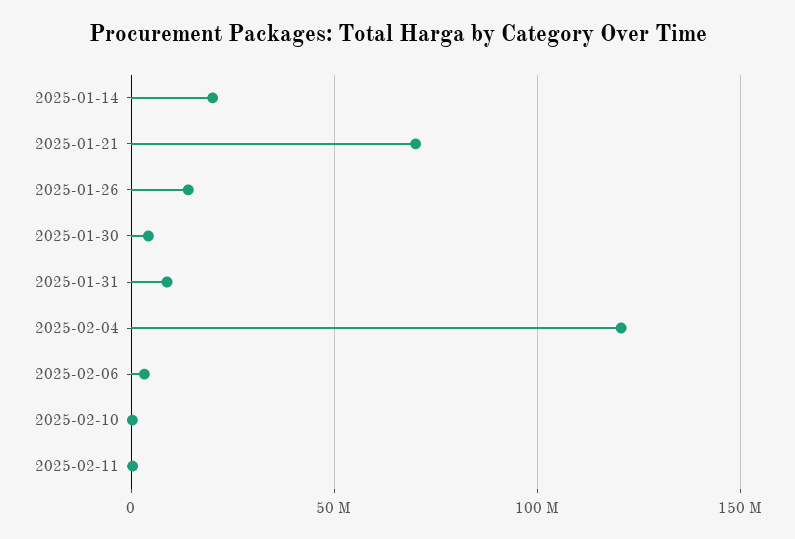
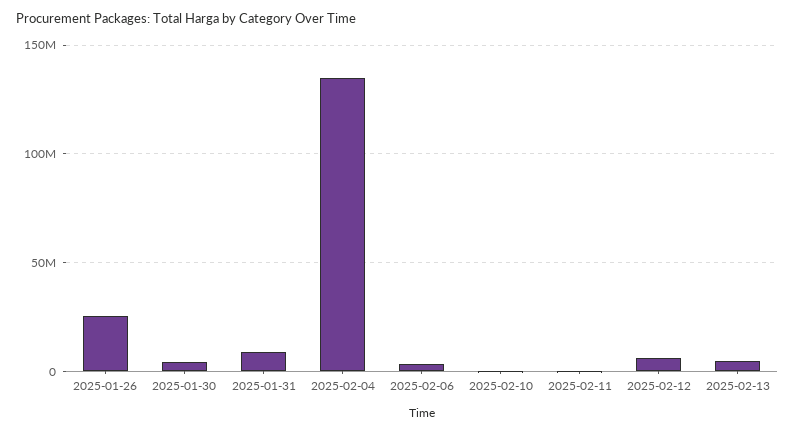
2025-01-14: 20000000 -> none
2025-01-21: 70000000 -> none
2025-01-26: 15000000 -> 25000000
2025-02-04: 120000000 -> 135000000
2025-02-12: none -> 5000000
2025-02-13: none -> 5000000

